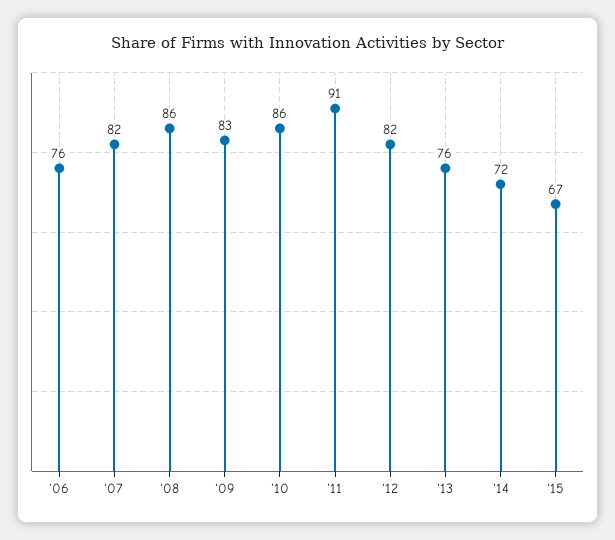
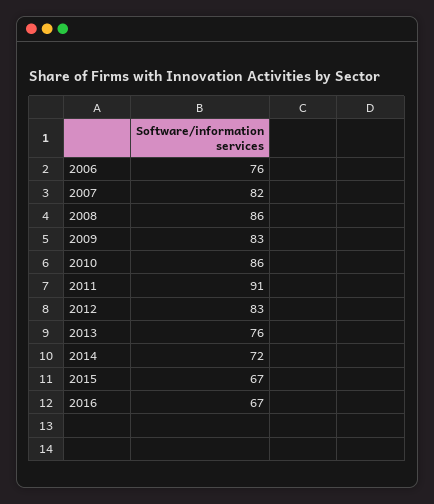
'12: 82 -> 83
2016: none -> 67

